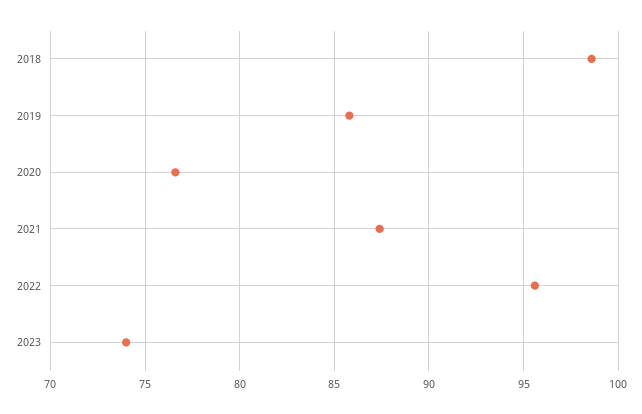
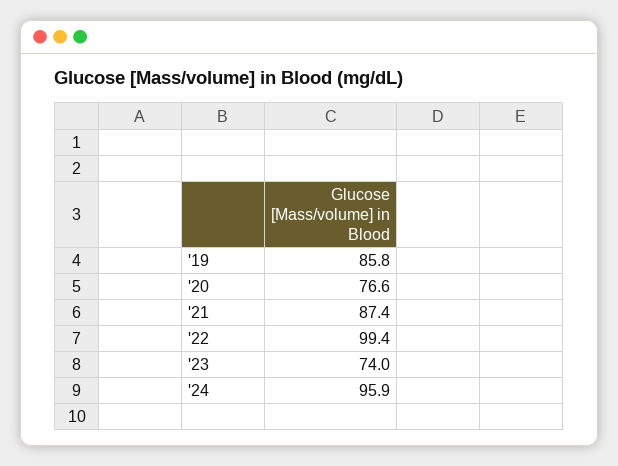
2018: 98.5 -> none
2022: 95.5 -> 99.4
'24: none -> 95.9

